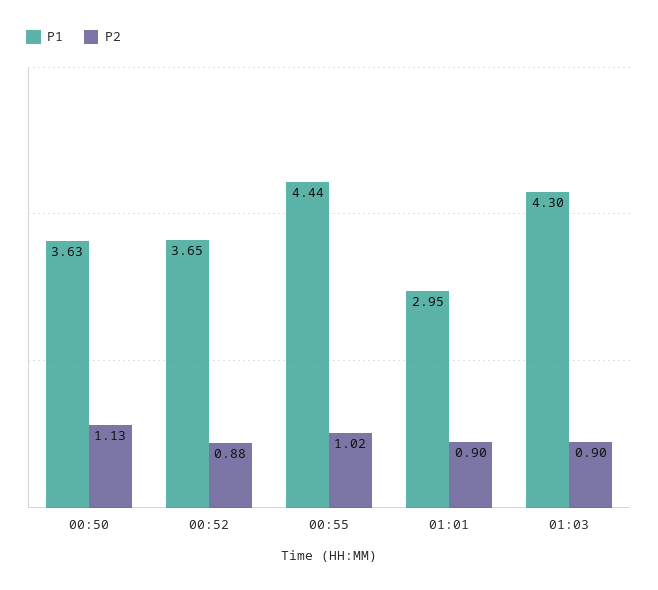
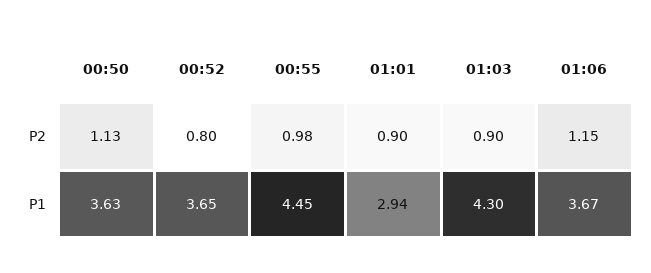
P2, 00:52: 0.88 -> 0.8
P1, 00:55: 4.44 -> 4.45
P2, 00:55: 1.02 -> 0.98
P1, 01:01: 2.95 -> 2.94
P2, 01:06: none -> 1.15
P1, 01:06: none -> 3.67

